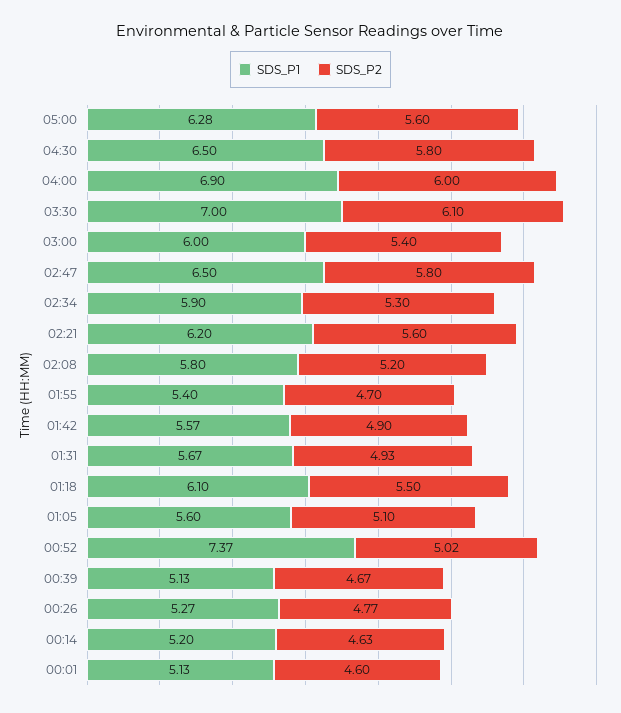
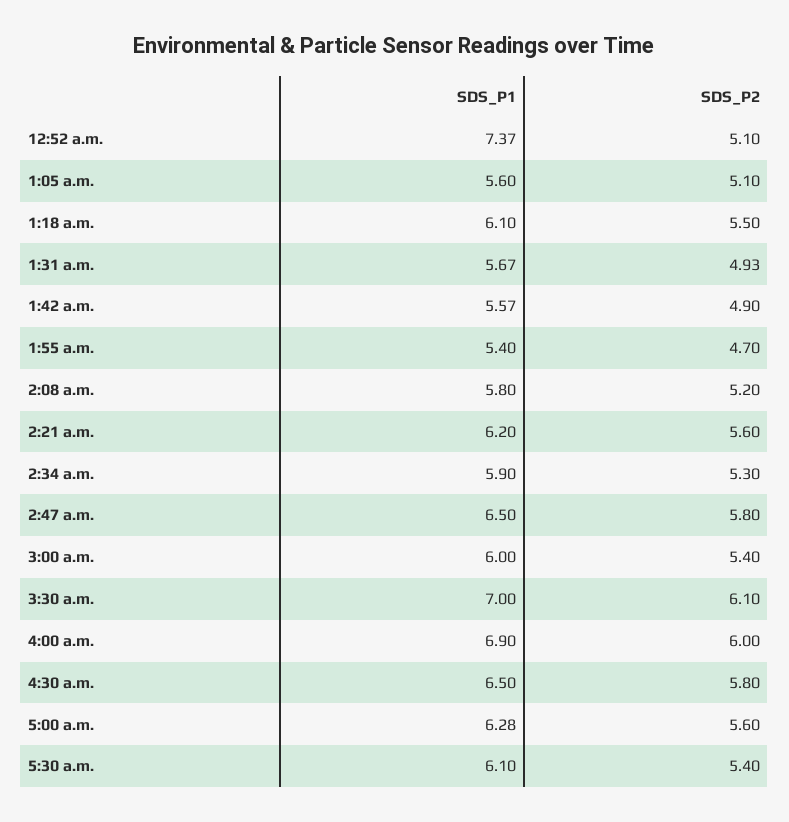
SDS_P2, 00:52: 5.02 -> 5.1
SDS_P1, 00:39: 5.13 -> none
SDS_P2, 00:39: 4.67 -> none
SDS_P1, 00:26: 5.27 -> none
SDS_P2, 00:26: 4.77 -> none
SDS_P1, 00:14: 5.2 -> none
SDS_P2, 00:14: 4.63 -> none
SDS_P1, 00:01: 5.13 -> none
SDS_P2, 00:01: 4.6 -> none
SDS_P1, 5:30 a.m.: none -> 6.1
SDS_P2, 5:30 a.m.: none -> 5.4

